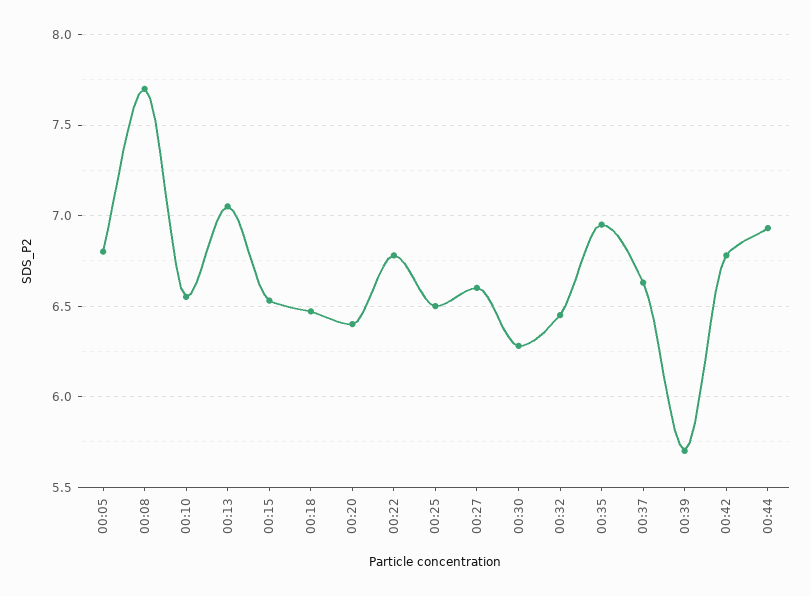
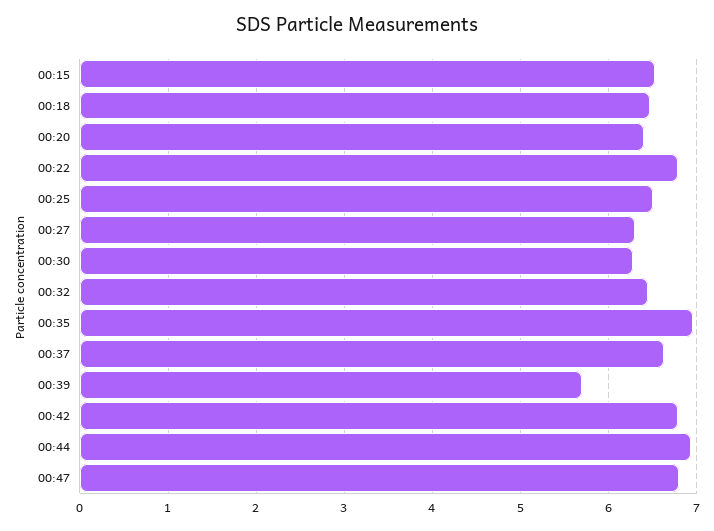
00:05: 6.8 -> none
00:08: 7.7 -> none
00:10: 6.55 -> none
00:13: 7.05 -> none
00:27: 6.6 -> 6.3
00:47: none -> 6.8

